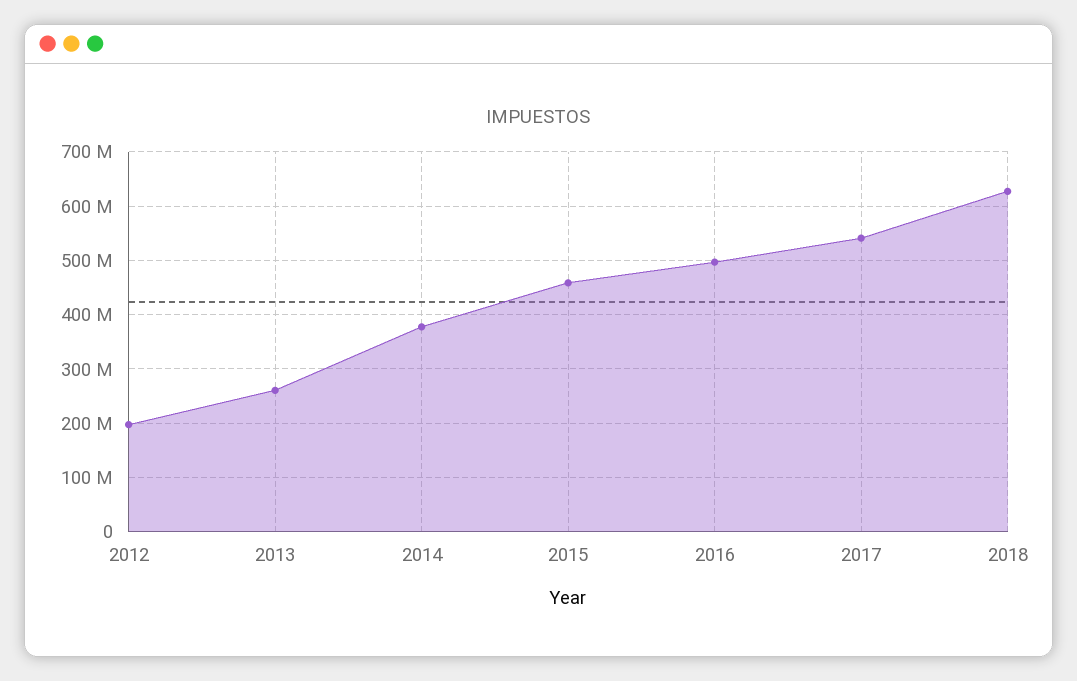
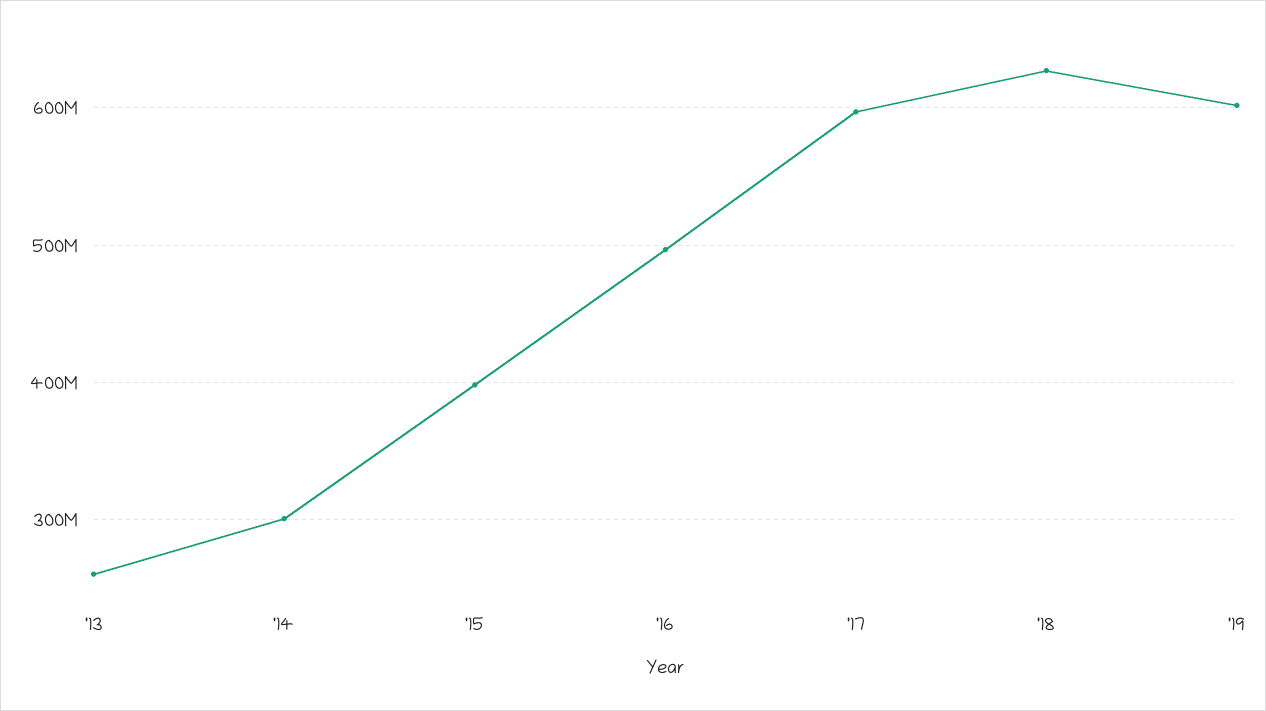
2012: 200000000 -> none
2014: 380000000 -> 300000000
2015: 460000000 -> 400000000
2017: 540000000 -> 600000000
'19: none -> 600000000

